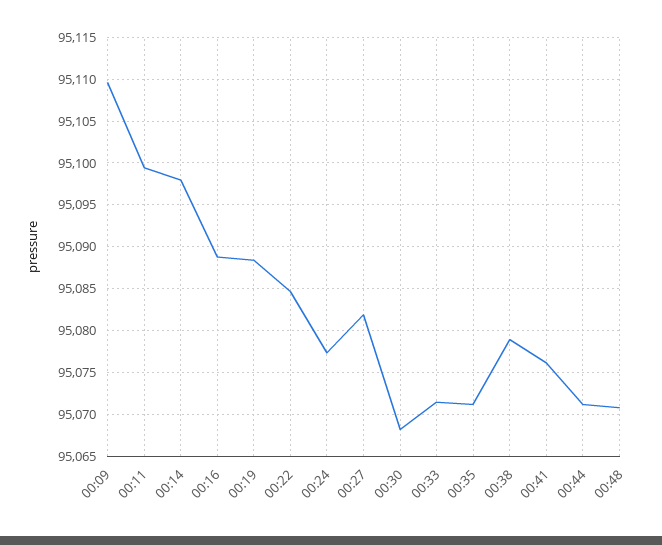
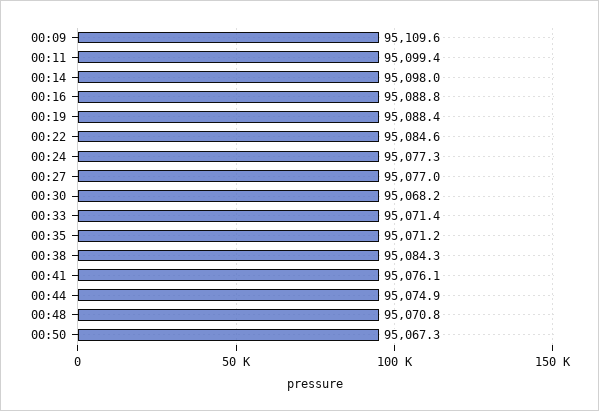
00:27: 95082 -> 95077
00:38: 95079 -> 95084.3
00:44: 95071 -> 95074.9
00:50: none -> 95067.3

